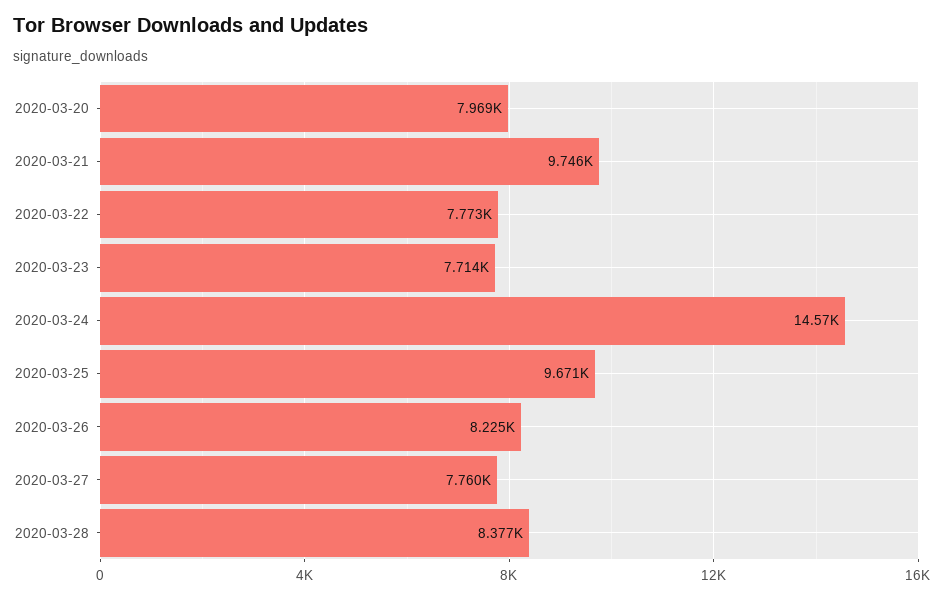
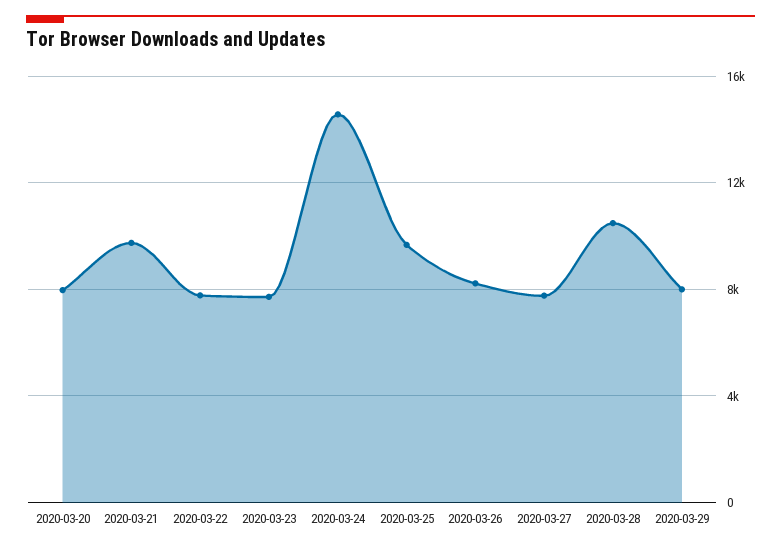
2020-03-28: 8377 -> 10500
2020-03-29: none -> 8000

